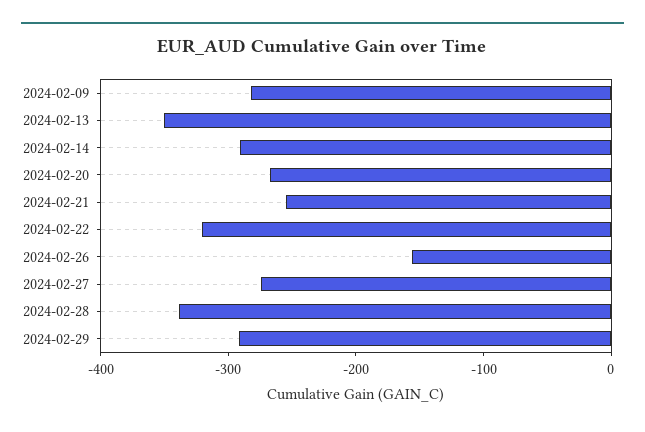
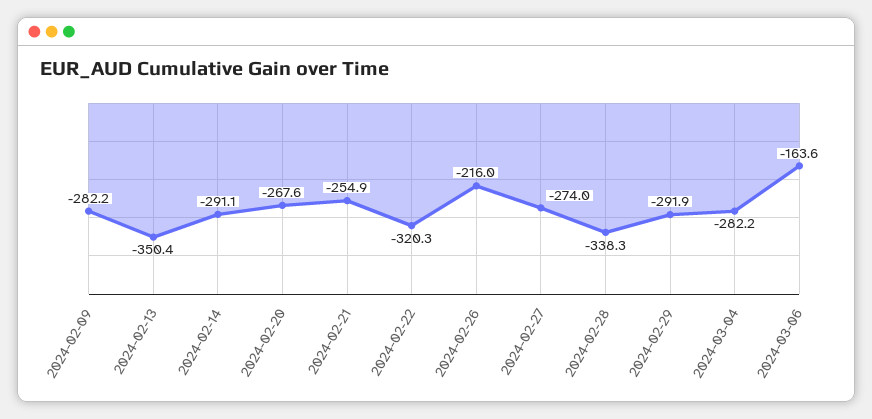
2024-02-26: -160 -> -216
2024-03-04: none -> -282.2
2024-03-06: none -> -163.6

